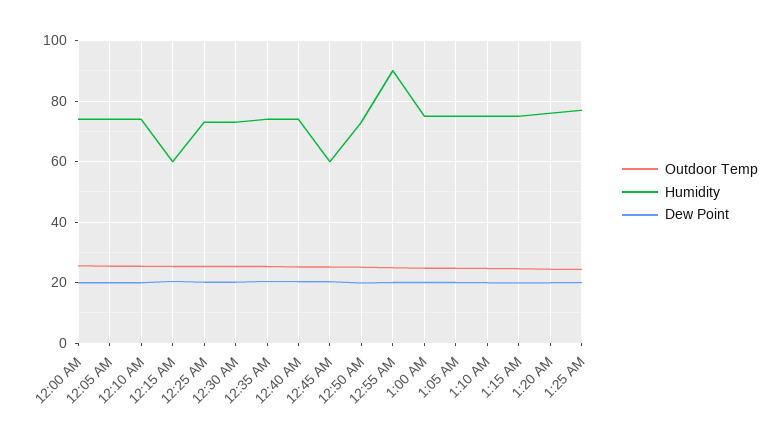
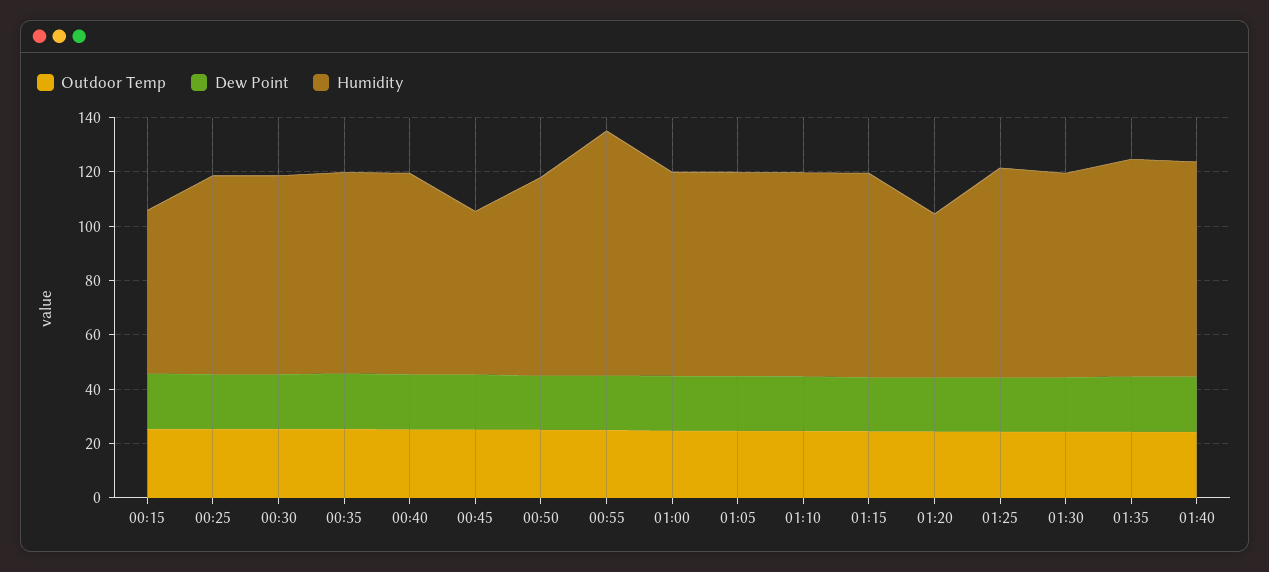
Outdoor Temp, 12:00 AM: 26 -> none
Humidity, 12:00 AM: 74 -> none
Dew Point, 12:00 AM: 20 -> none
Outdoor Temp, 12:05 AM: 26 -> none
Humidity, 12:05 AM: 74 -> none
Dew Point, 12:05 AM: 20 -> none
Outdoor Temp, 12:10 AM: 26 -> none
Humidity, 12:10 AM: 74 -> none
Dew Point, 12:10 AM: 20 -> none
Humidity, 1:20 AM: 76 -> 60
Outdoor Temp, 01:30: none -> 25
Dew Point, 01:30: none -> 20
Humidity, 01:30: none -> 75
Outdoor Temp, 01:35: none -> 25
Dew Point, 01:35: none -> 20
Humidity, 01:35: none -> 80
Outdoor Temp, 01:40: none -> 25
Dew Point, 01:40: none -> 20
Humidity, 01:40: none -> 80

